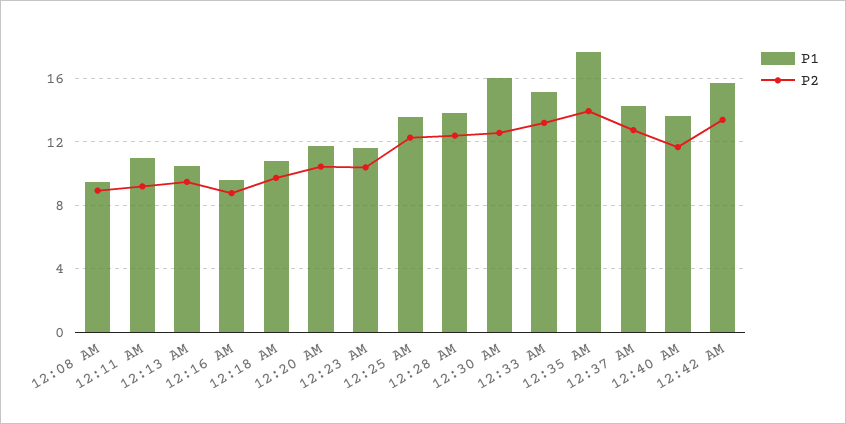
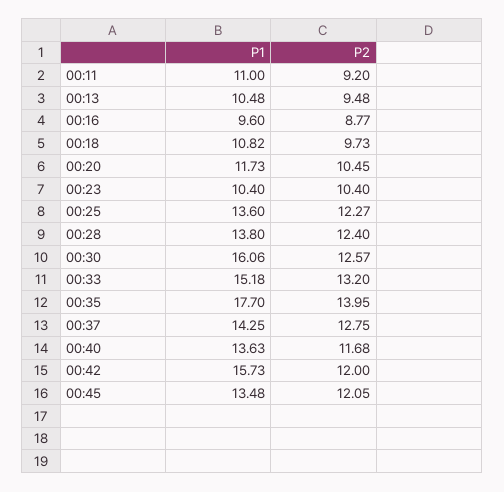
P1, 12:08 AM: 9.5 -> none
P2, 12:08 AM: 9 -> none
P1, 12:23 AM: 11.5 -> 10.4
P2, 12:42 AM: 13.5 -> 12
P1, 00:45: none -> 13.48
P2, 00:45: none -> 12.05

